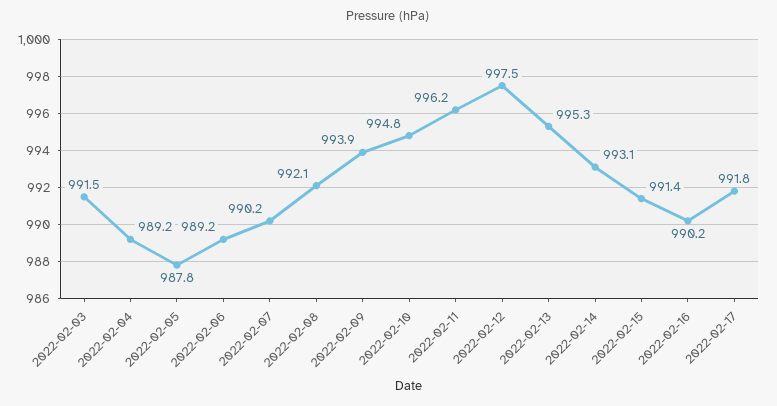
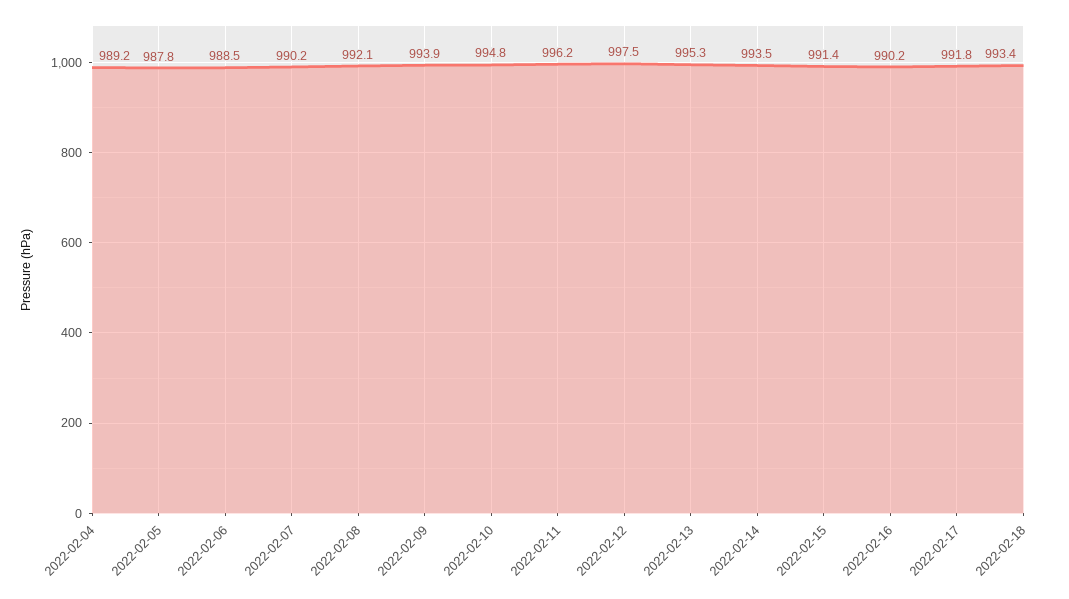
2022-02-03: 991.5 -> none
2022-02-06: 989.2 -> 988.5
2022-02-14: 993.1 -> 993.5
2022-02-18: none -> 993.4

